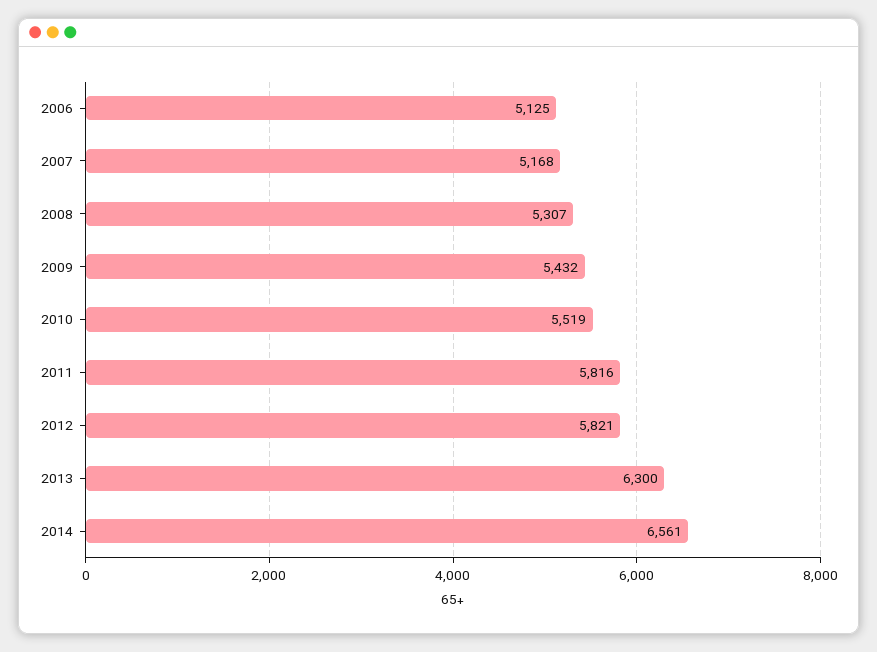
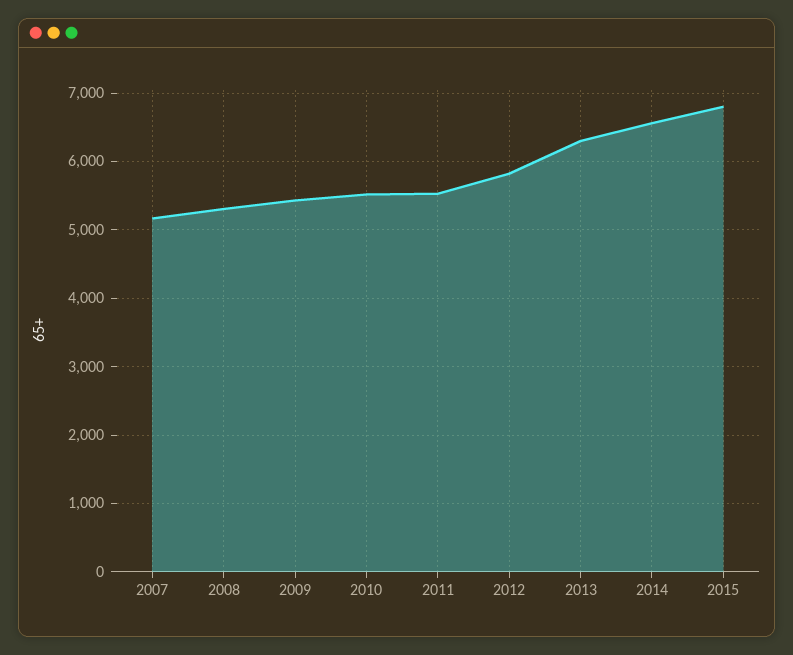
2006: 5125 -> none
2011: 5816 -> 5500
2015: none -> 6800

